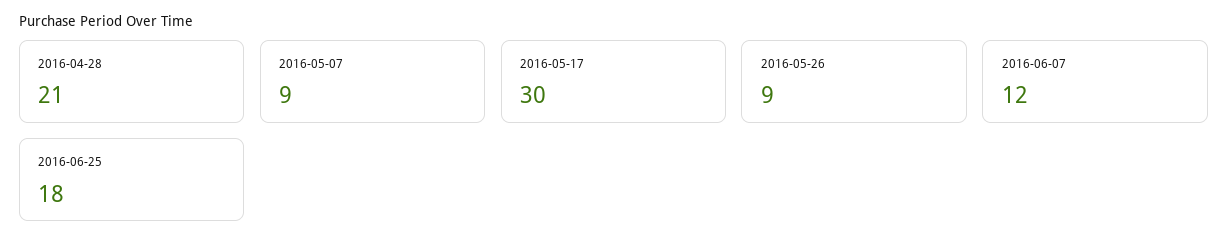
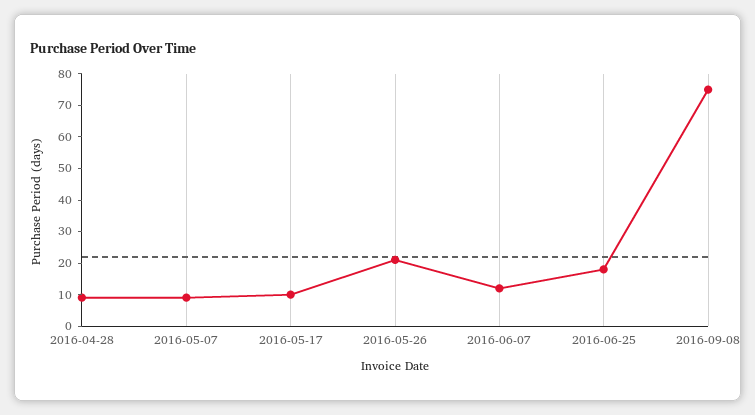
2016-04-28: 21 -> 10
2016-05-17: 30 -> 10
2016-05-26: 9 -> 20
2016-09-08: none -> 75

